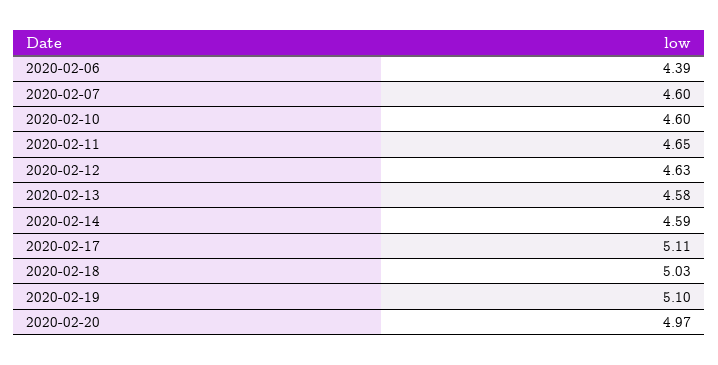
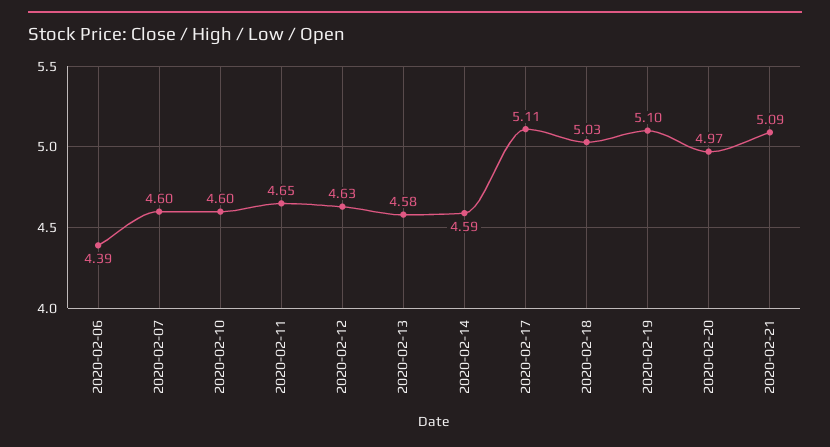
2020-02-21: none -> 5.09

